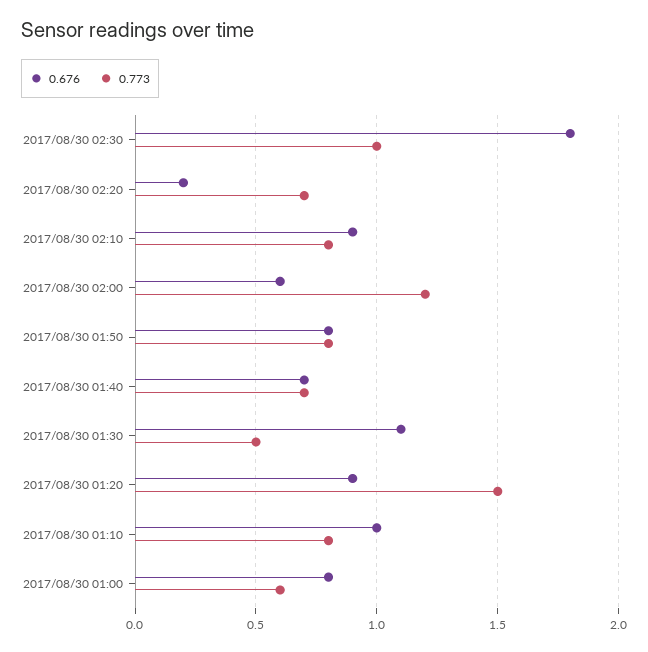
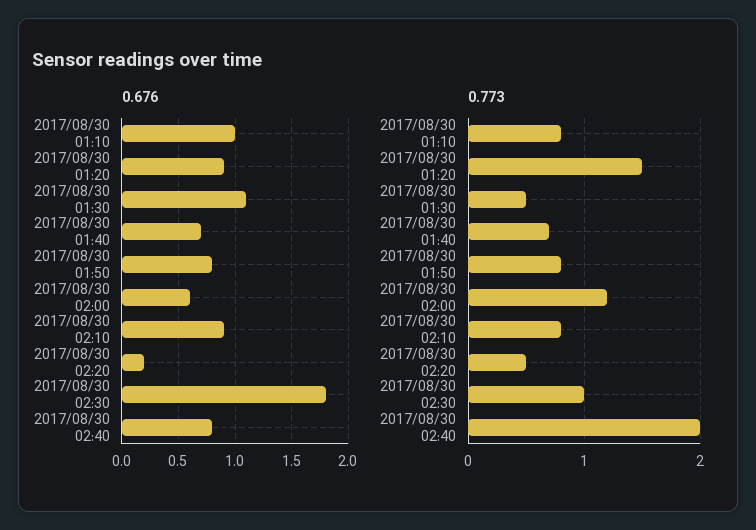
0.773, 2017/08/30 02:20: 0.7 -> 0.5
0.676, 2017/08/30 01:00: 0.8 -> none
0.773, 2017/08/30 01:00: 0.6 -> none
0.676, 2017/08/30 02:40: none -> 0.8
0.773, 2017/08/30 02:40: none -> 2

